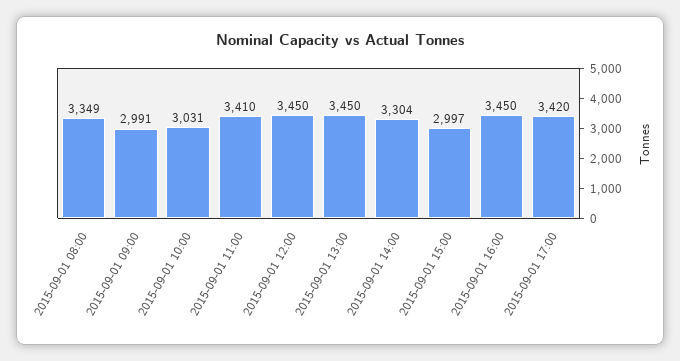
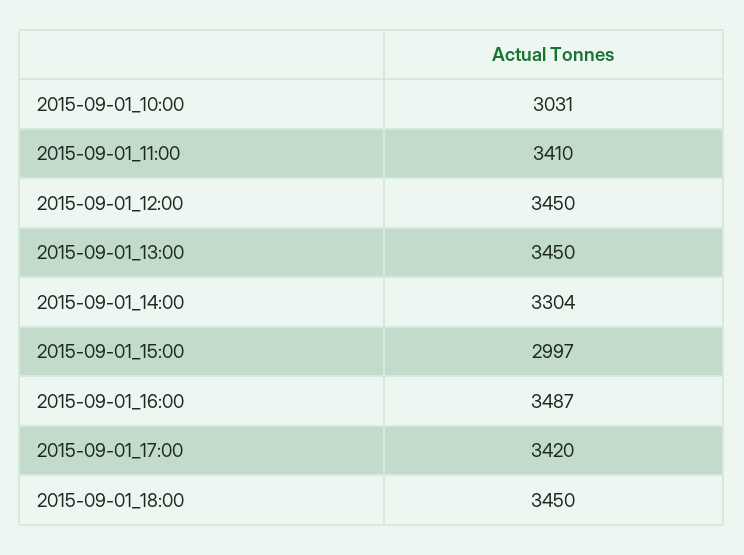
2015-09-01 08:00: 3349 -> none
2015-09-01 09:00: 2991 -> none
2015-09-01 16:00: 3450 -> 3487
2015-09-01_18:00: none -> 3450

